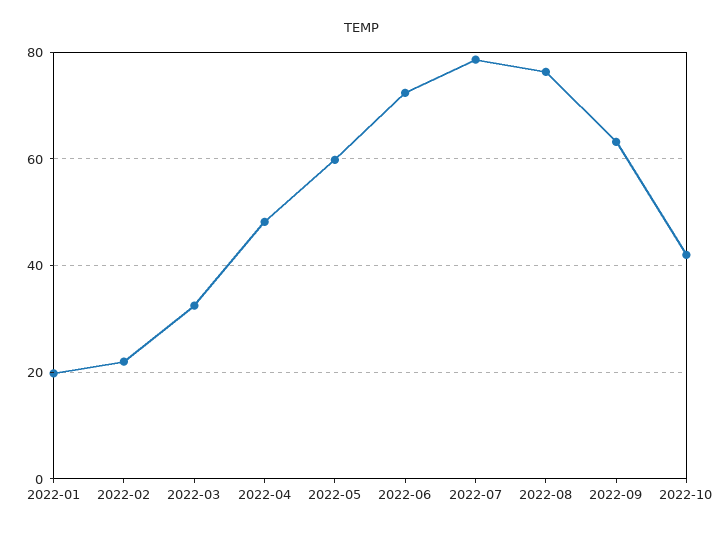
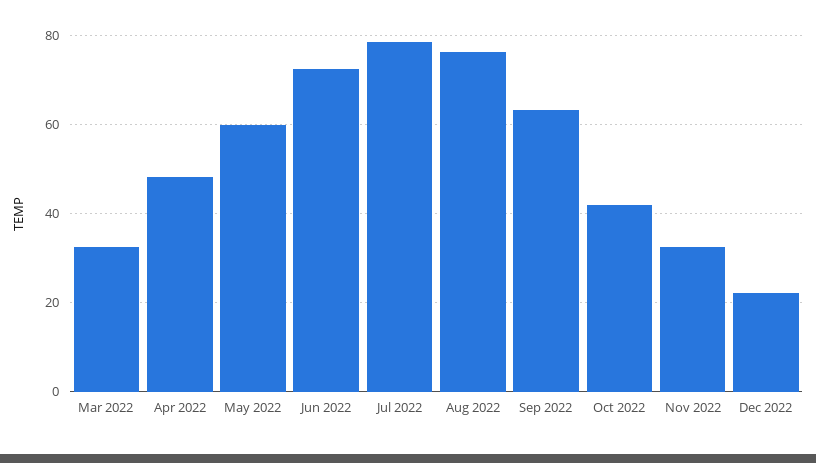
2022-01: 20 -> none
2022-02: 22 -> none
Nov 2022: none -> 32
Dec 2022: none -> 22

